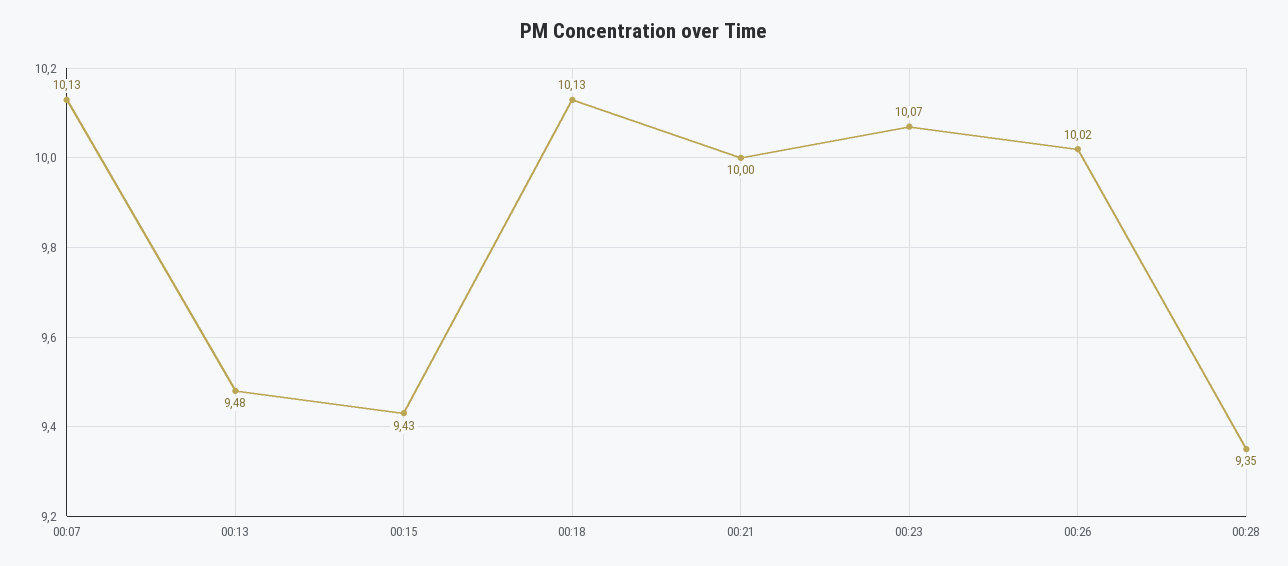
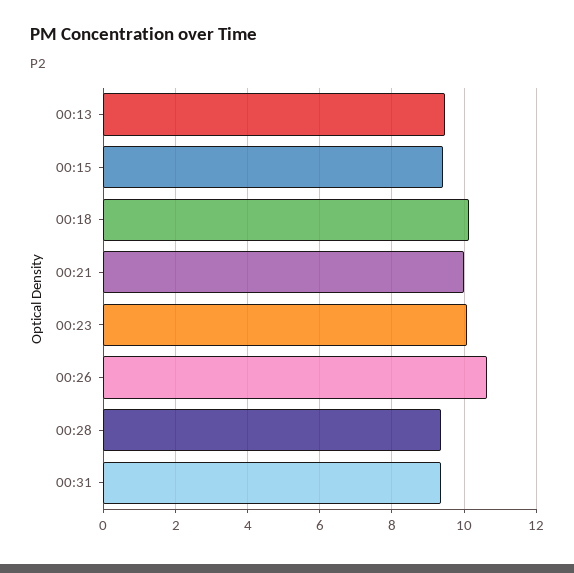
00:07: 10.13 -> none
00:26: 10.02 -> 10.6
00:31: none -> 9.4

